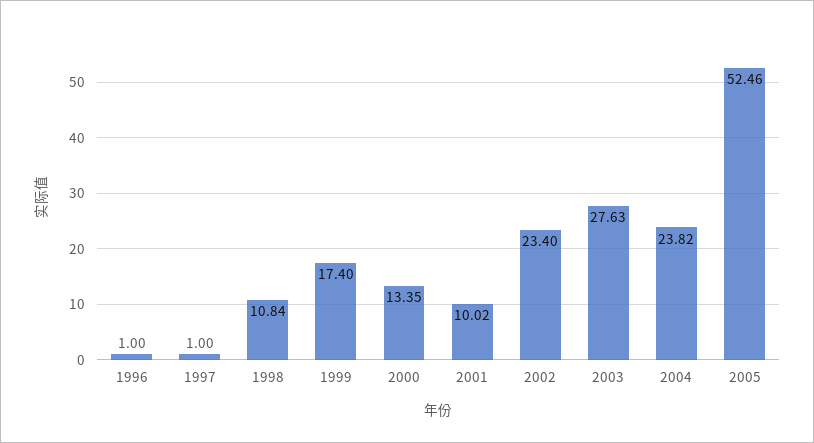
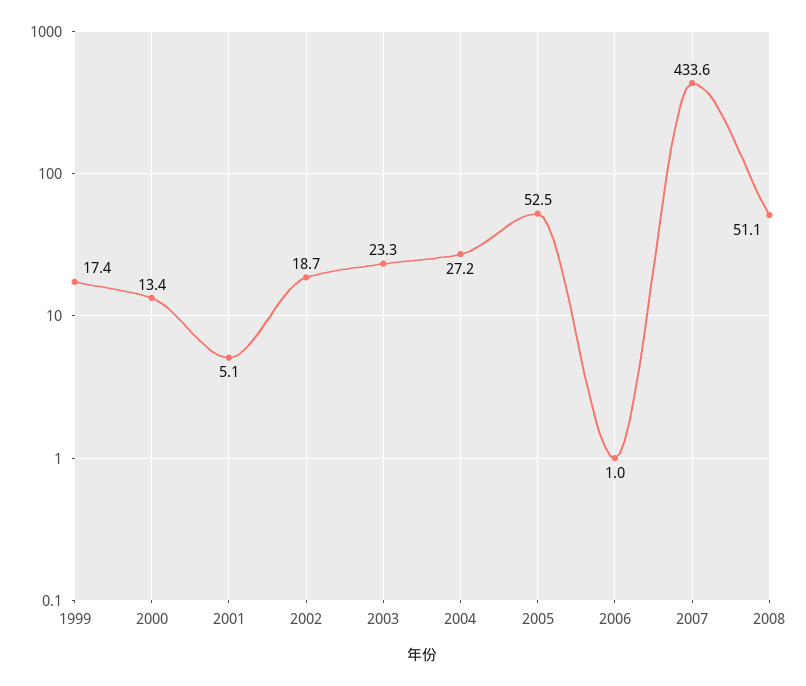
1996: 1 -> none
1997: 1 -> none
1998: 10.84 -> none
2001: 10.02 -> 5.1
2002: 23.4 -> 18.7
2003: 27.63 -> 23.3
2004: 23.82 -> 27.2
2006: none -> 1
2007: none -> 433.6
2008: none -> 51.1

